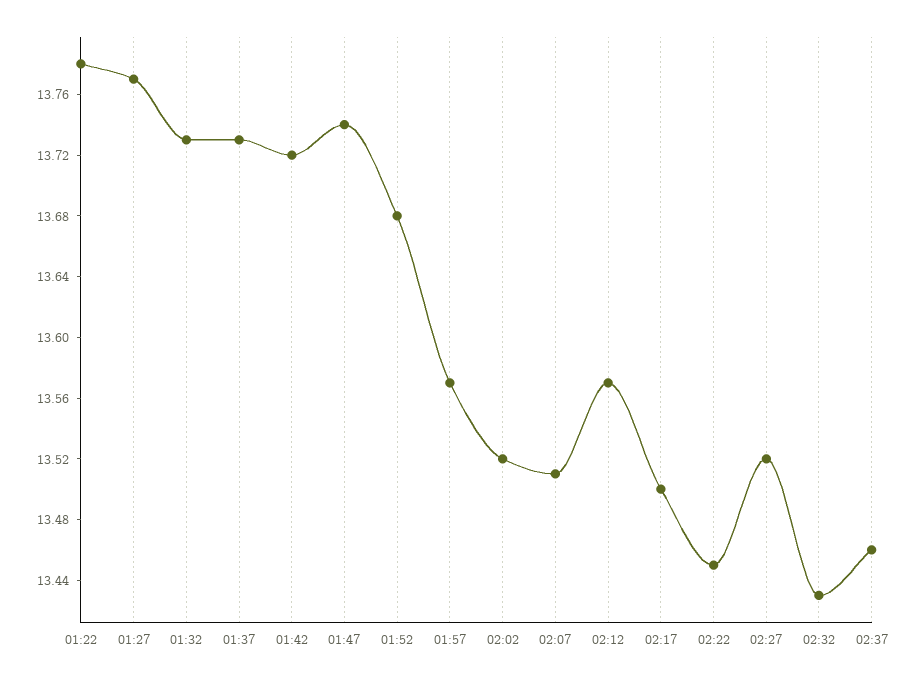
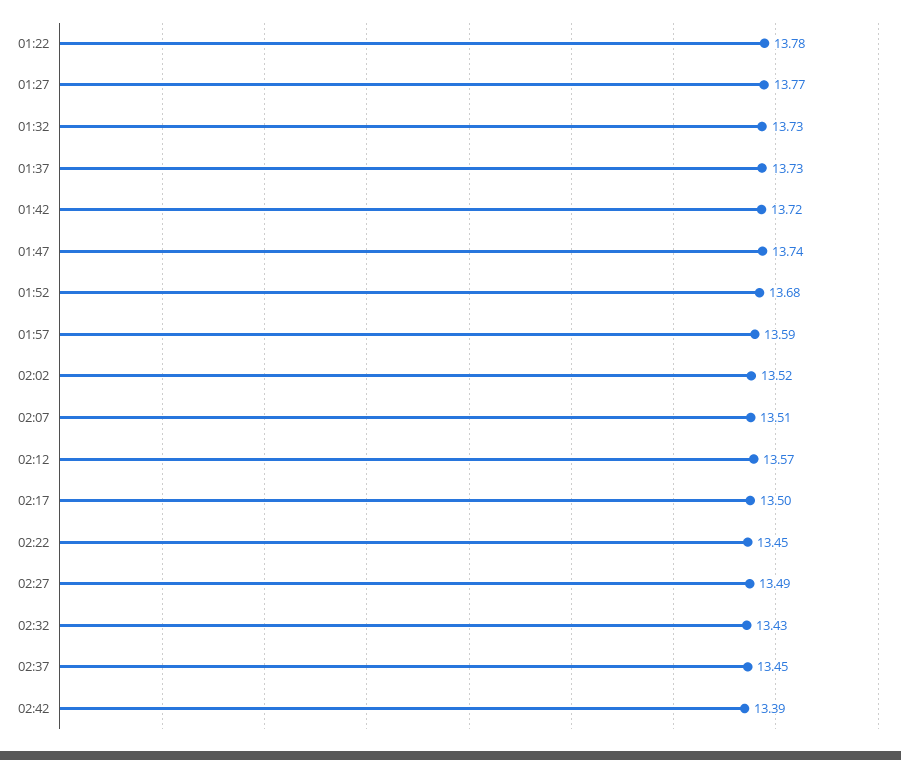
01:57: 13.57 -> 13.59
02:27: 13.52 -> 13.49
02:37: 13.46 -> 13.45
02:42: none -> 13.39

